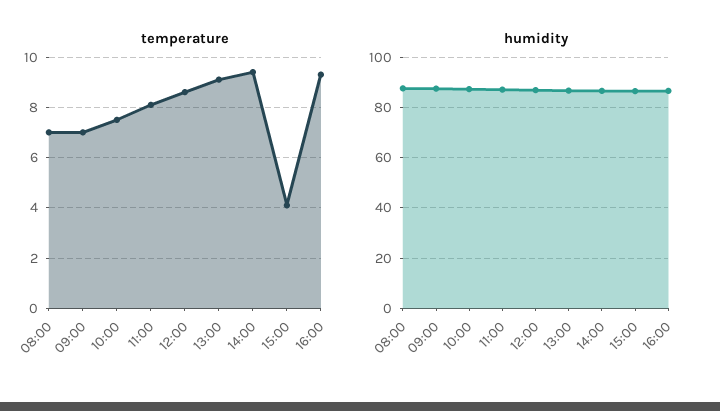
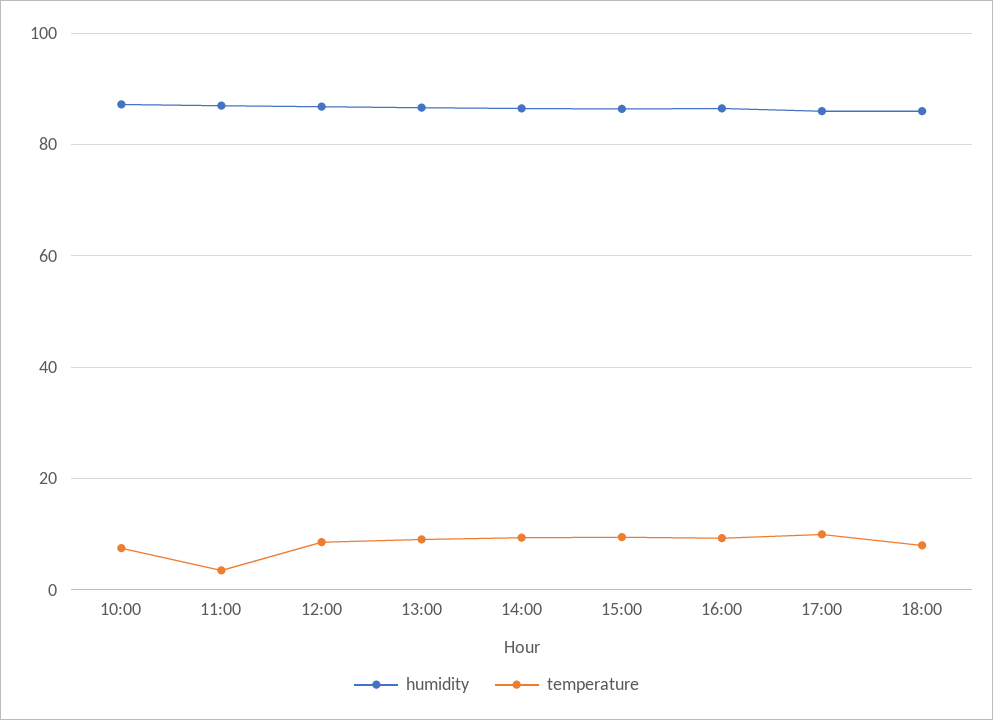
temperature, 08:00: 7 -> none
temperature, 09:00: 7 -> none
temperature, 11:00: 8 -> 4
temperature, 15:00: 4 -> 10
humidity, 08:00: 87.5 -> none
humidity, 09:00: 87.5 -> none
humidity, 17:00: none -> 86
temperature, 17:00: none -> 10
humidity, 18:00: none -> 86
temperature, 18:00: none -> 8

